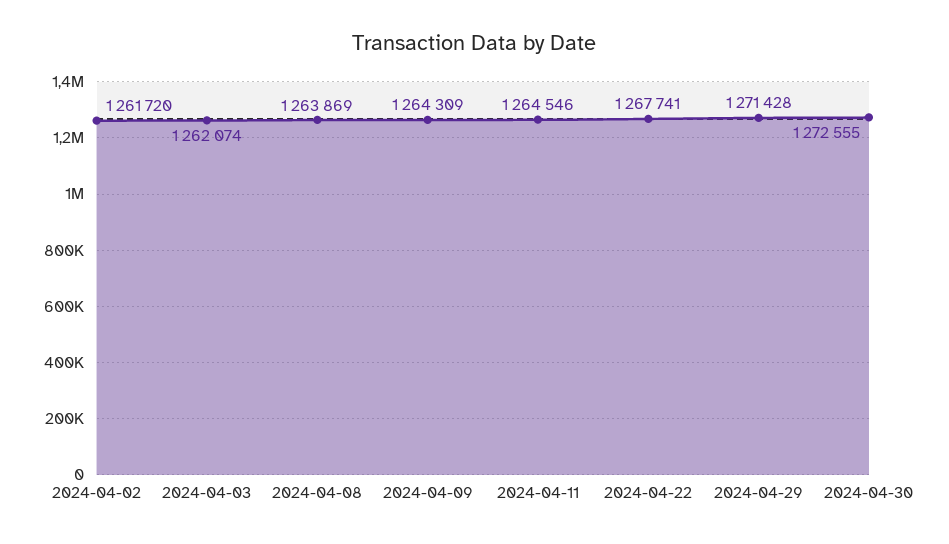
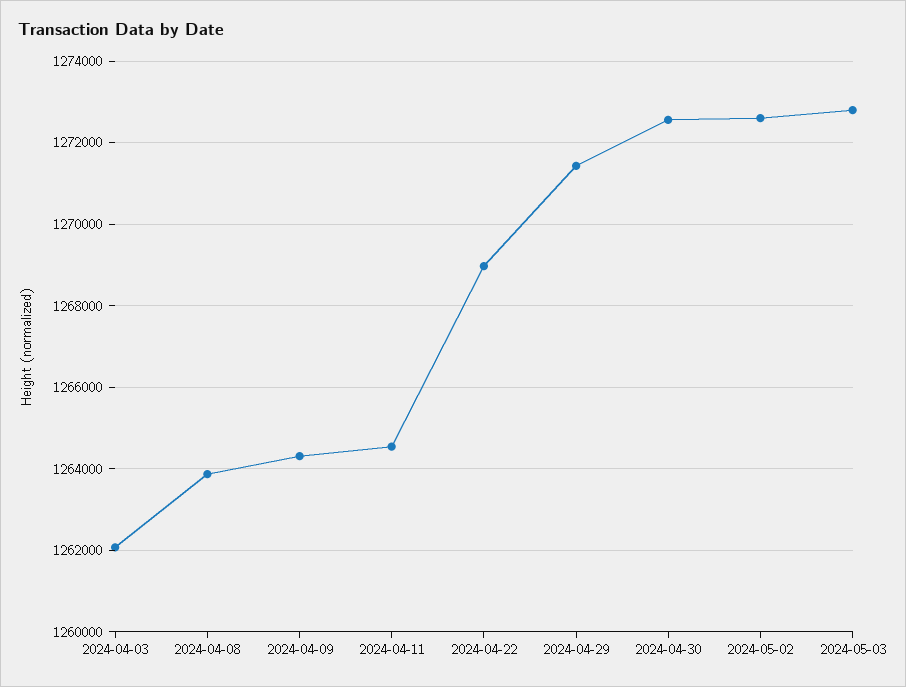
2024-04-02: 1261720 -> none
2024-04-22: 1267741 -> 1269000
2024-05-02: none -> 1272600
2024-05-03: none -> 1272800

